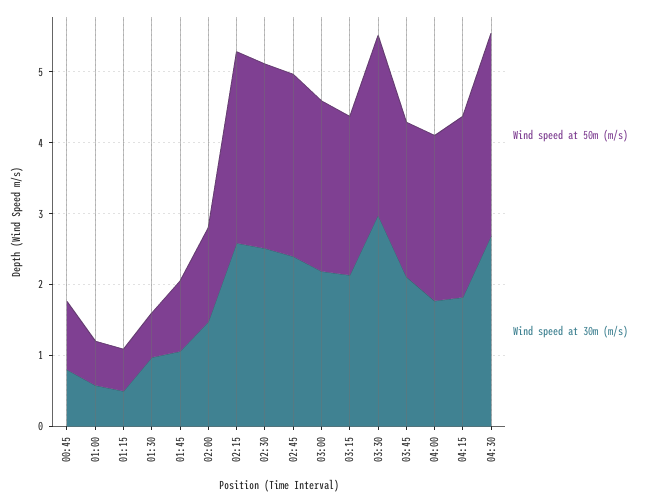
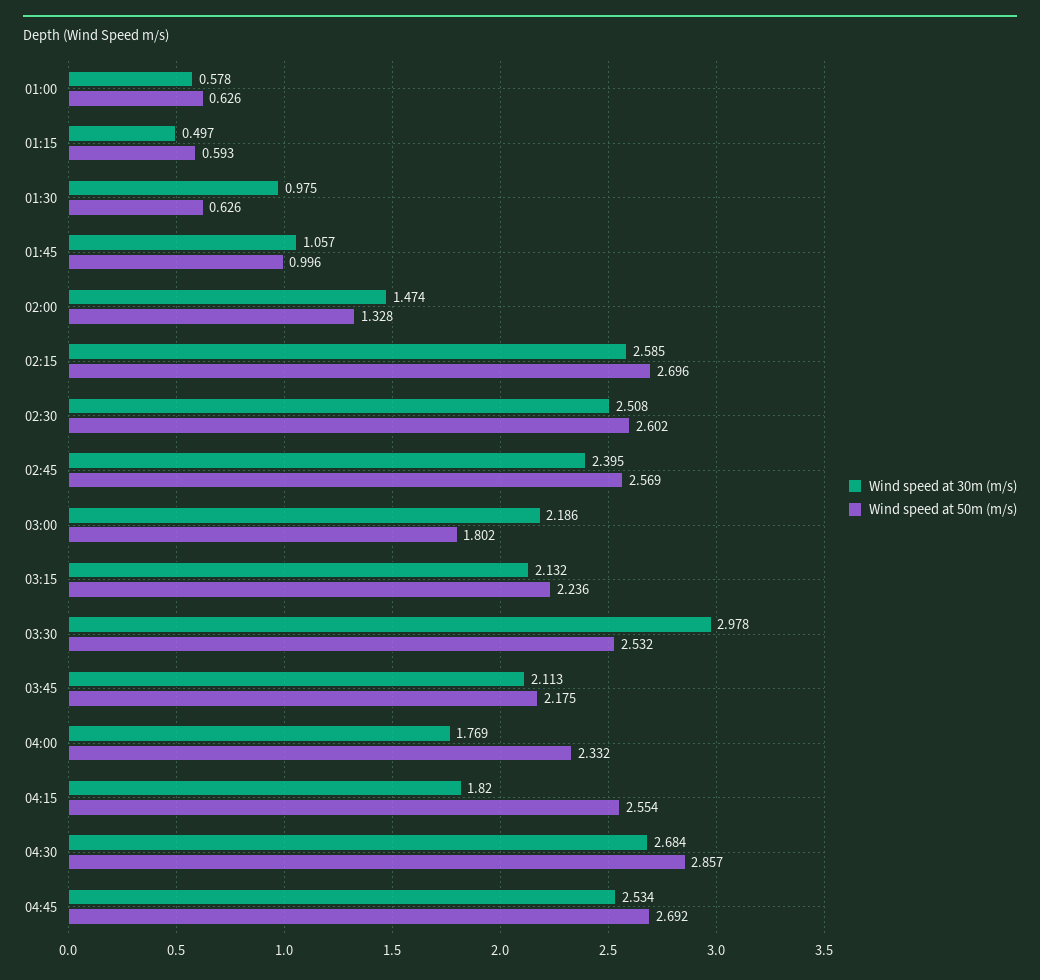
Wind speed at 50m (m/s), 00:45: 1 -> none
Wind speed at 30m (m/s), 00:45: 0.8 -> none
Wind speed at 50m (m/s), 03:00: 2.4 -> 1.802
Wind speed at 30m (m/s), 04:45: none -> 2.534
Wind speed at 50m (m/s), 04:45: none -> 2.692

